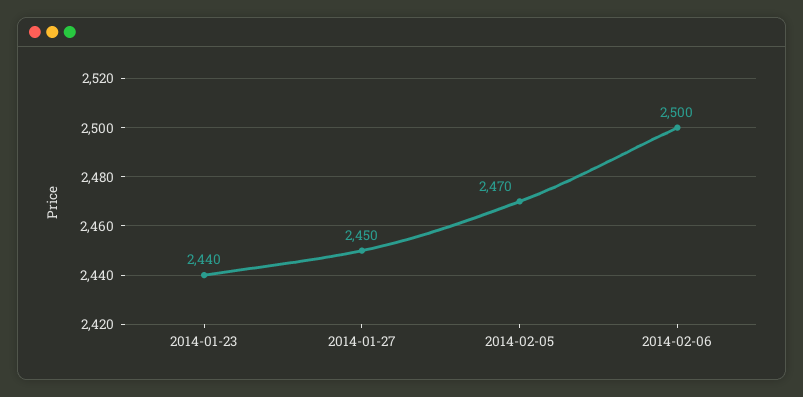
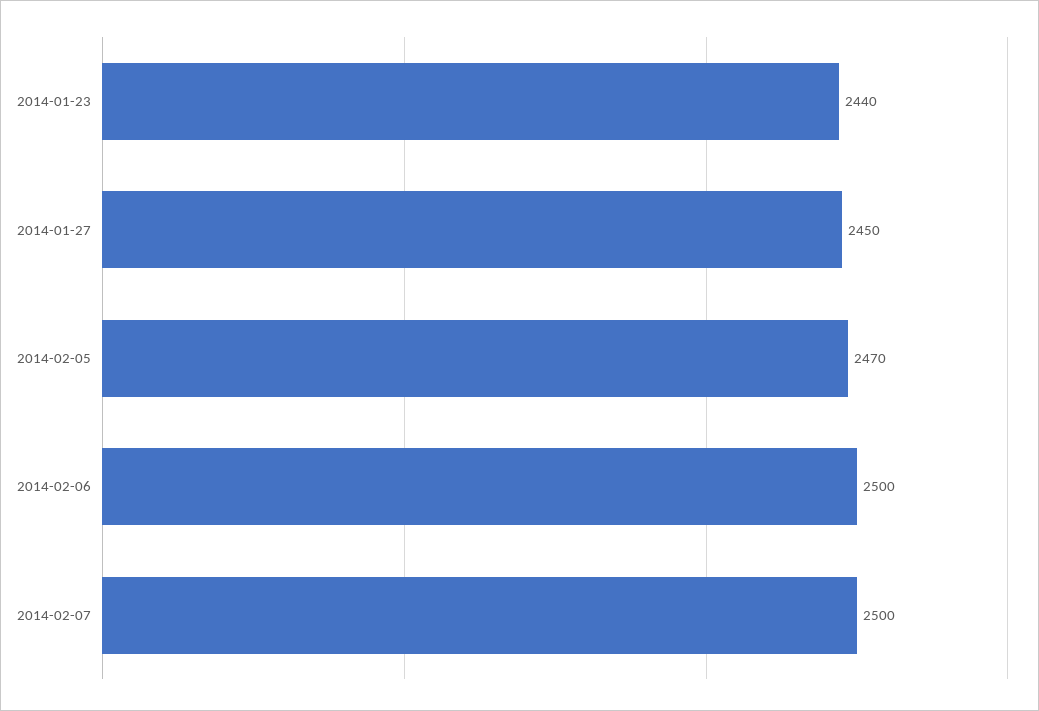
2014-02-07: none -> 2500

